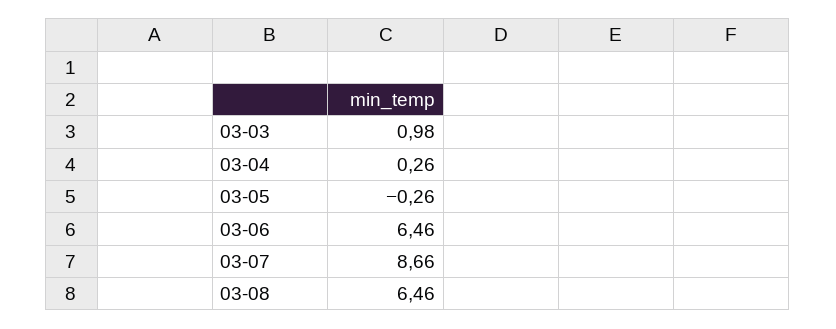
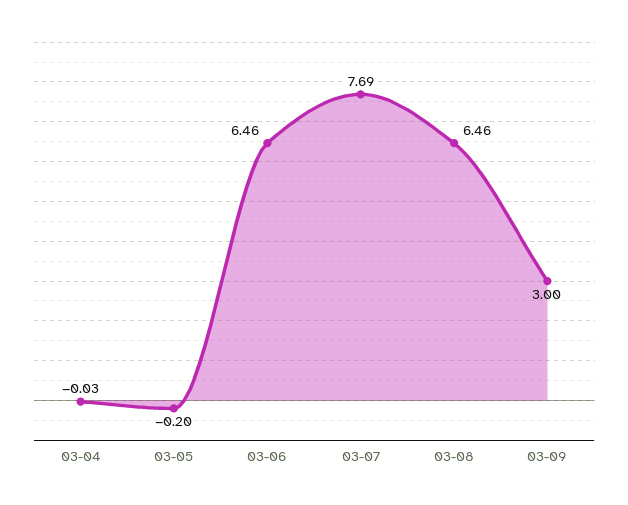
03-03: 0.98 -> none
03-04: 0.26 -> -0.03
03-05: -0.26 -> -0.2
03-07: 8.66 -> 7.69
03-09: none -> 3

